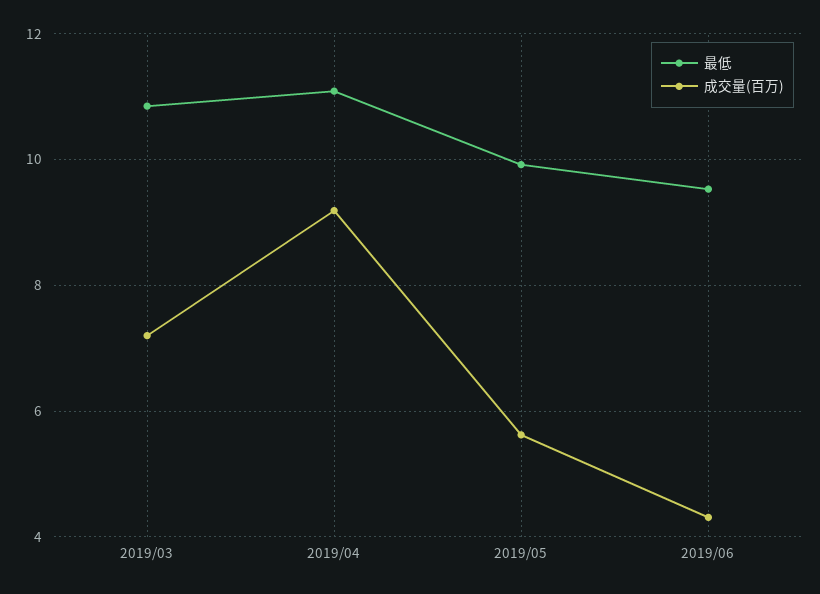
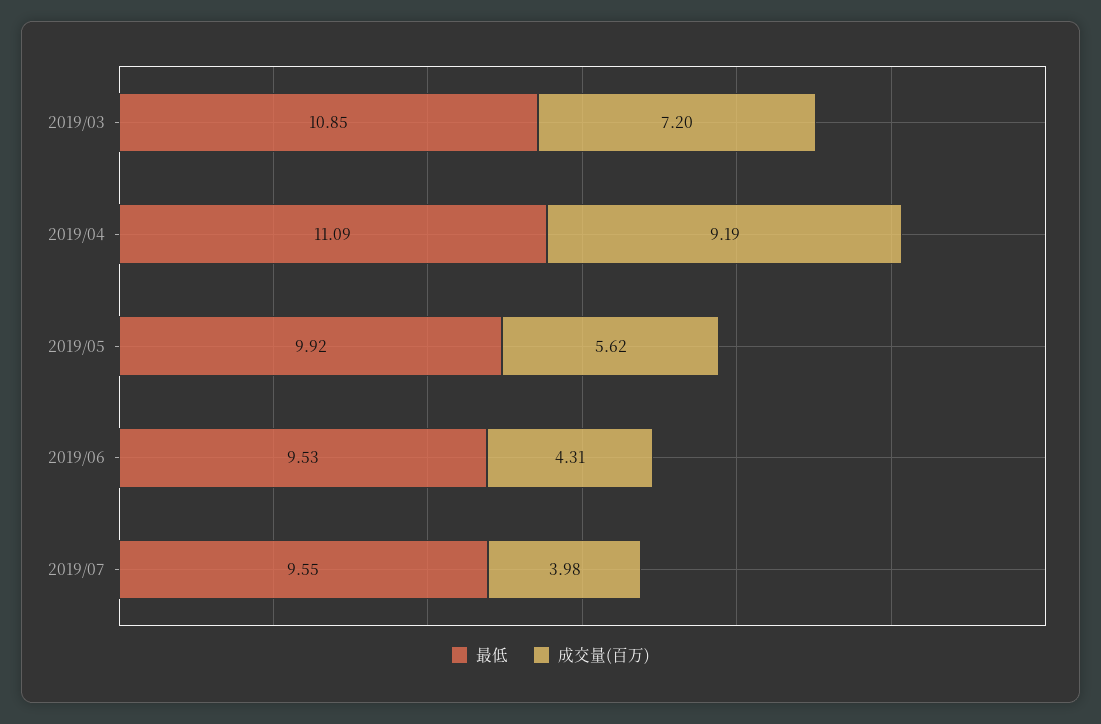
最低, 2019/07: none -> 9.55
成交量(百万), 2019/07: none -> 3.98

